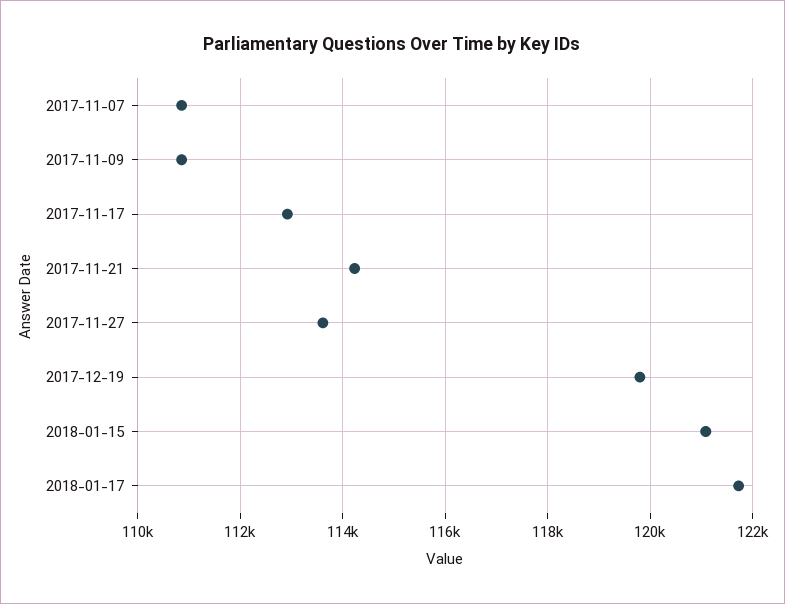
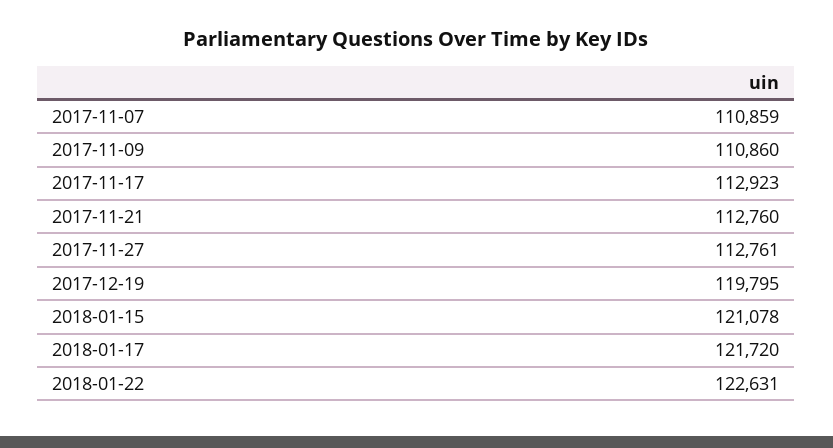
2017-11-21: 114200 -> 112760
2017-11-27: 113600 -> 112761
2018-01-22: none -> 122631

